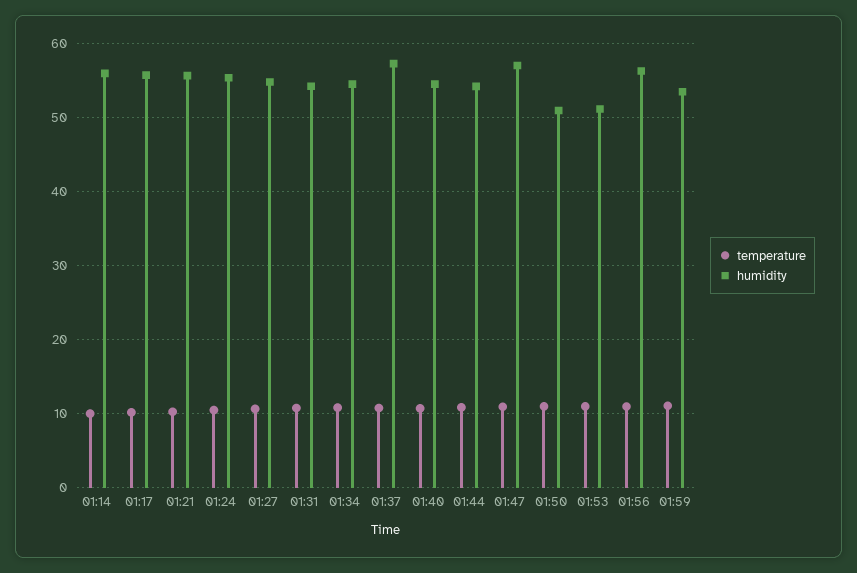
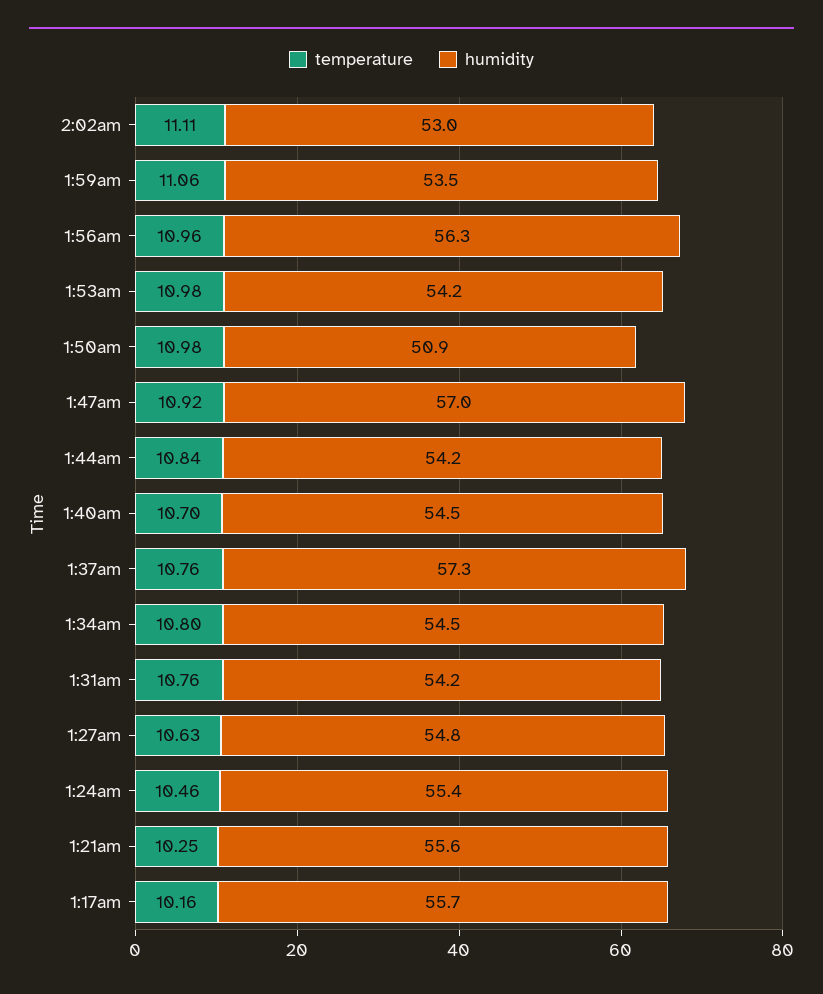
temperature, 01:14: 10 -> none
humidity, 01:14: 56 -> none
humidity, 01:53: 51 -> 54.2
temperature, 2:02am: none -> 11.11
humidity, 2:02am: none -> 53

